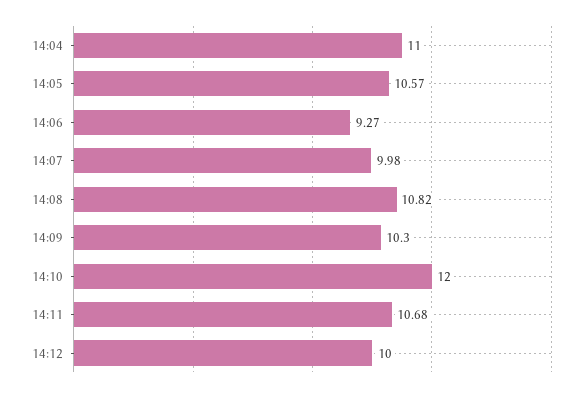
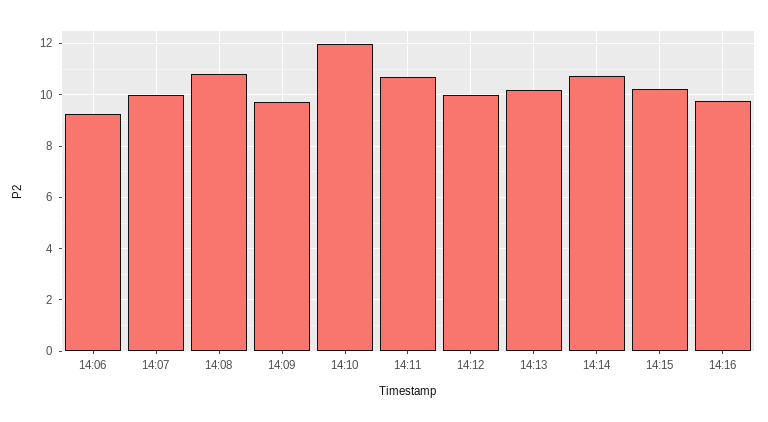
14:04: 11 -> none
14:05: 10.57 -> none
14:09: 10.3 -> 9.75
14:13: none -> 10.25
14:14: none -> 10.75
14:15: none -> 10.25
14:16: none -> 9.75

